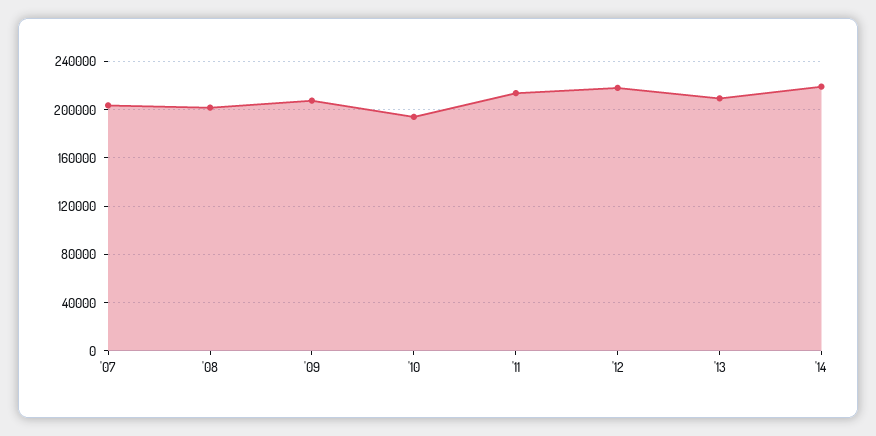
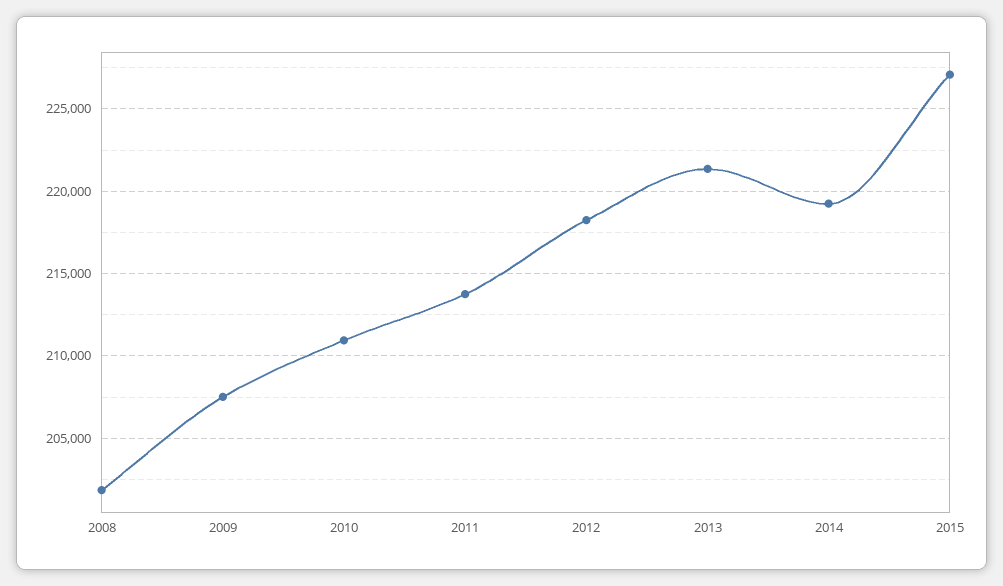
'07: 205000 -> none
'10: 195000 -> 211000
'13: 210000 -> 221500
2015: none -> 227000

